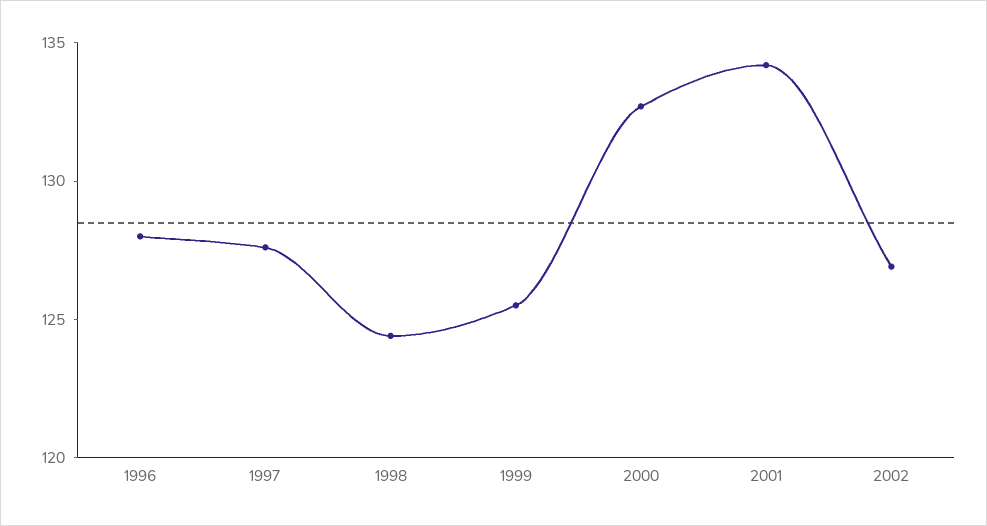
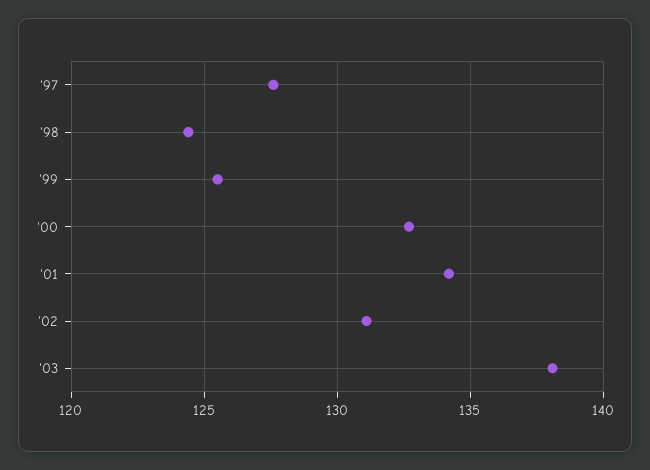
1996: 128 -> none
2002: 127 -> 131
'03: none -> 138

